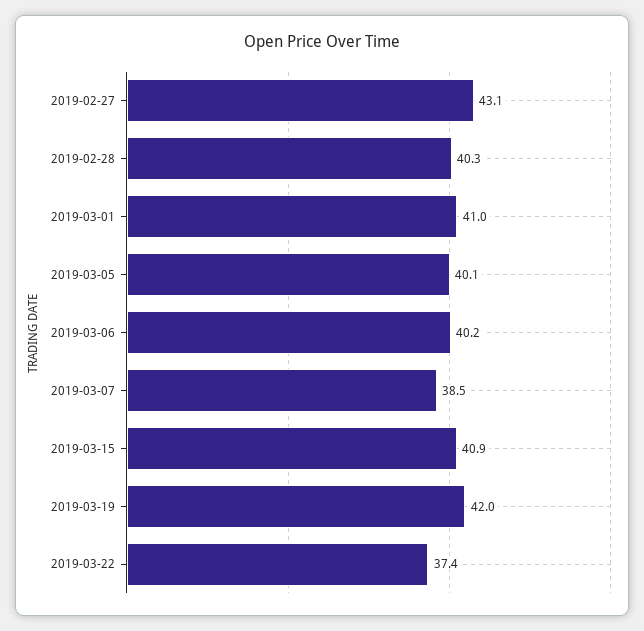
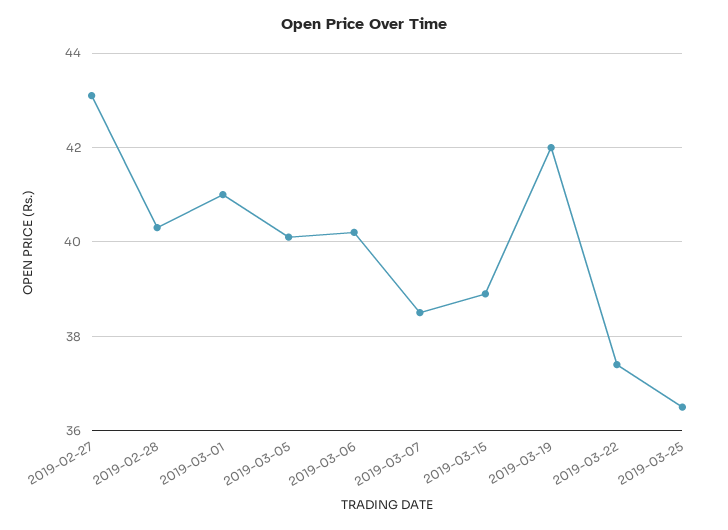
2019-03-15: 40.9 -> 39
2019-03-25: none -> 36.5

